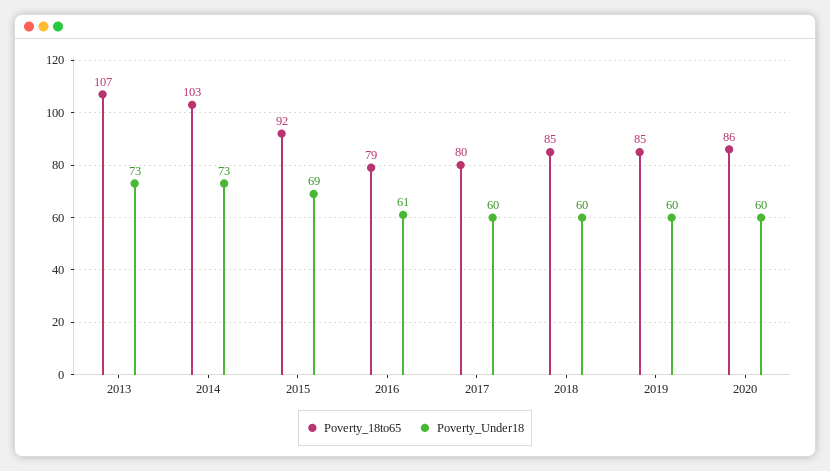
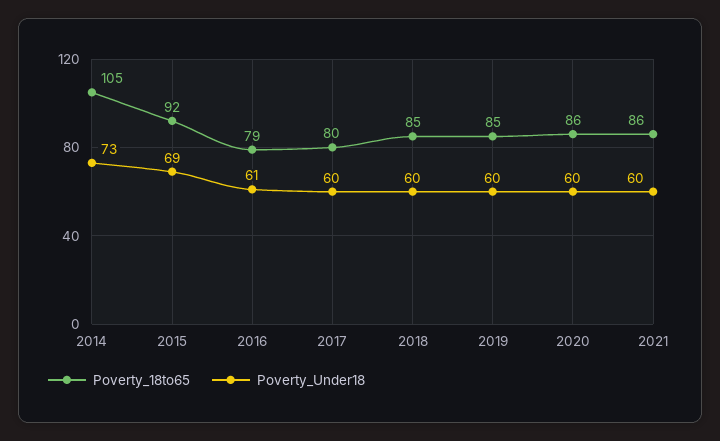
Poverty_18to65, 2013: 107 -> none
Poverty_Under18, 2013: 73 -> none
Poverty_18to65, 2014: 103 -> 105
Poverty_18to65, 2021: none -> 86
Poverty_Under18, 2021: none -> 60

